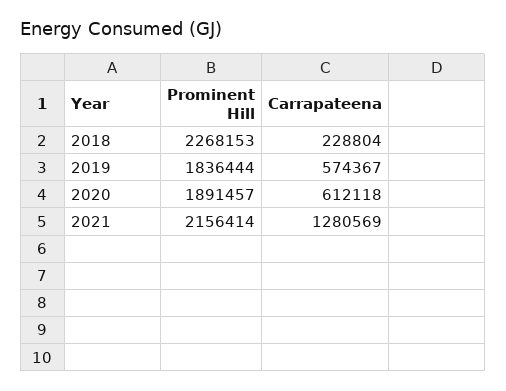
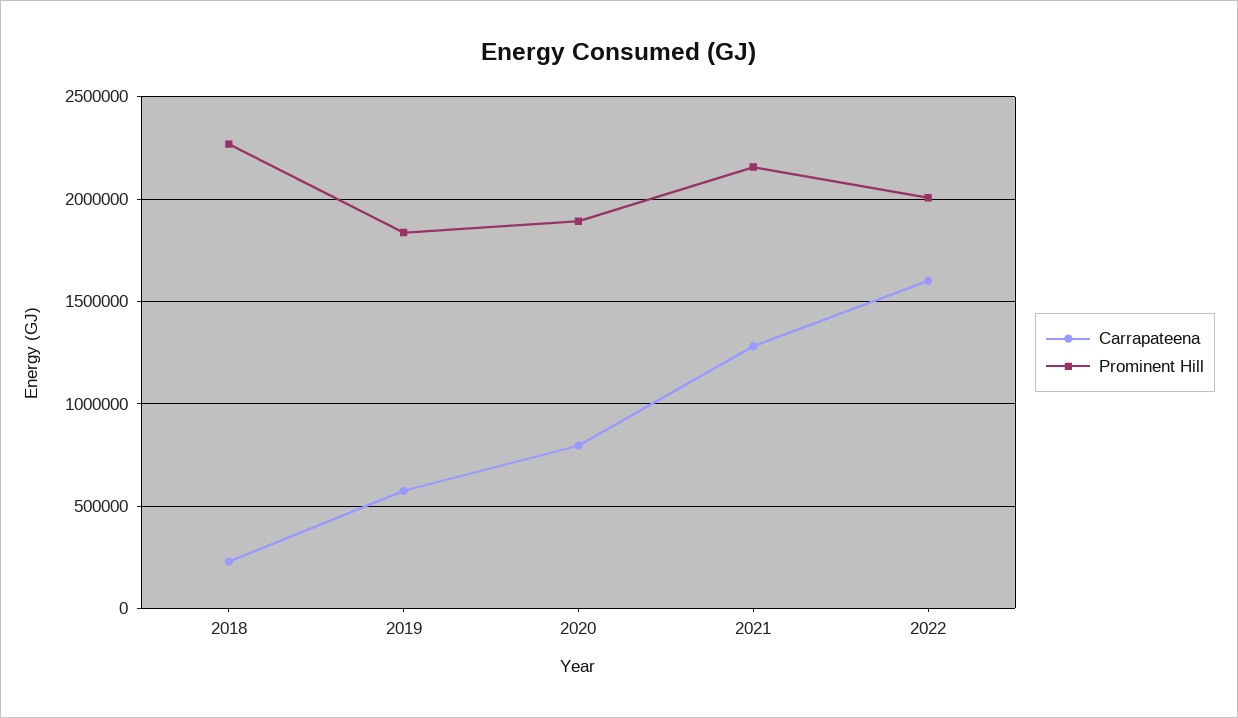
Carrapateena, 2020: 612118 -> 800000
Carrapateena, 2022: none -> 1600000
Prominent Hill, 2022: none -> 2000000

